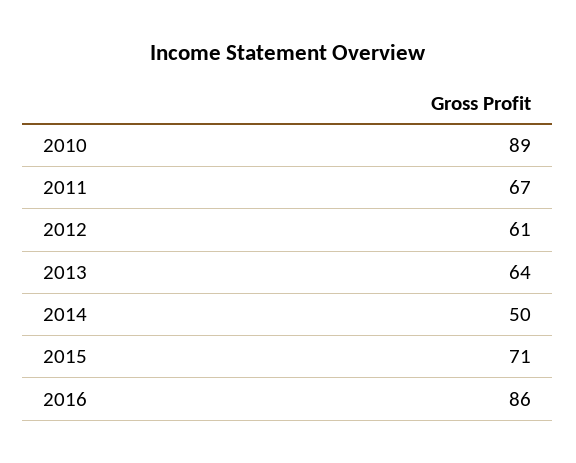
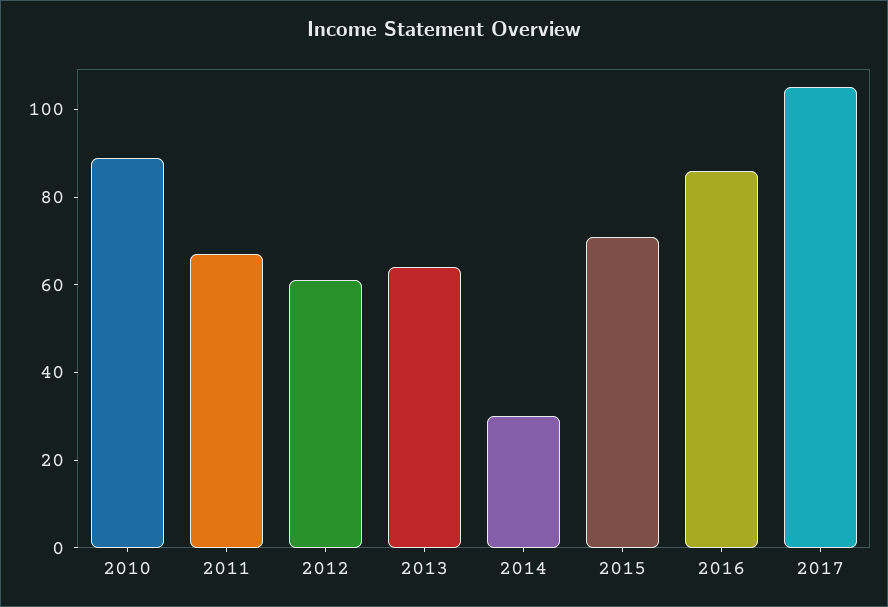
2014: 50 -> 30
2017: none -> 105

